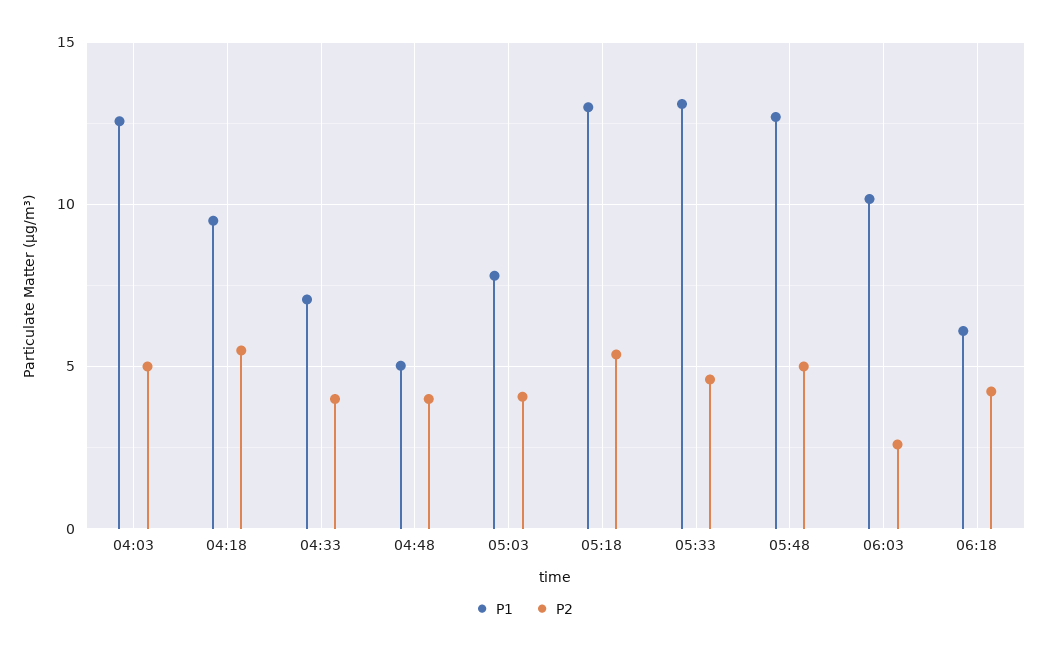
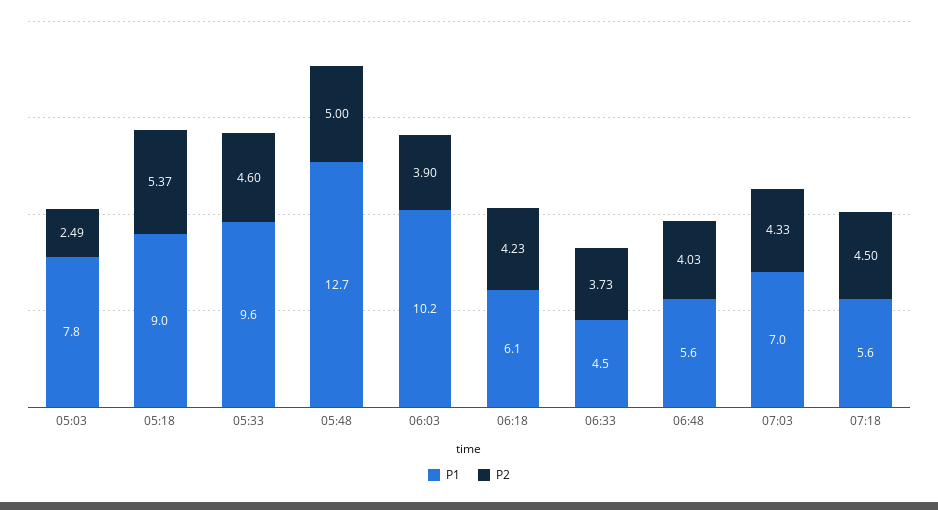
P1, 04:03: 12.5 -> none
P2, 04:03: 5 -> none
P1, 04:18: 9.5 -> none
P2, 04:18: 5.5 -> none
P1, 04:33: 7 -> none
P2, 04:33: 4 -> none
P1, 04:48: 5 -> none
P2, 04:48: 4 -> none
P2, 05:03: 4 -> 2.49
P1, 05:18: 13 -> 9
P1, 05:33: 13 -> 9.6
P2, 06:03: 2.5 -> 3.9
P1, 06:33: none -> 4.5
P2, 06:33: none -> 3.73
P1, 06:48: none -> 5.6
P2, 06:48: none -> 4.03
P1, 07:03: none -> 7
P2, 07:03: none -> 4.33
P1, 07:18: none -> 5.6
P2, 07:18: none -> 4.5

